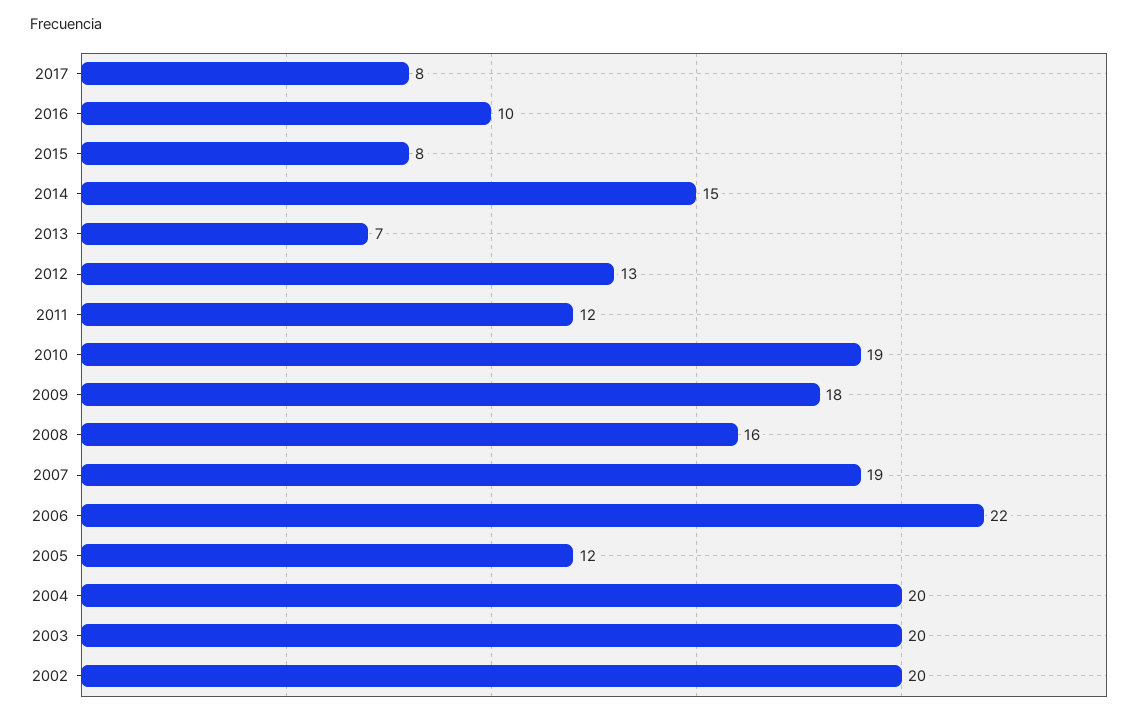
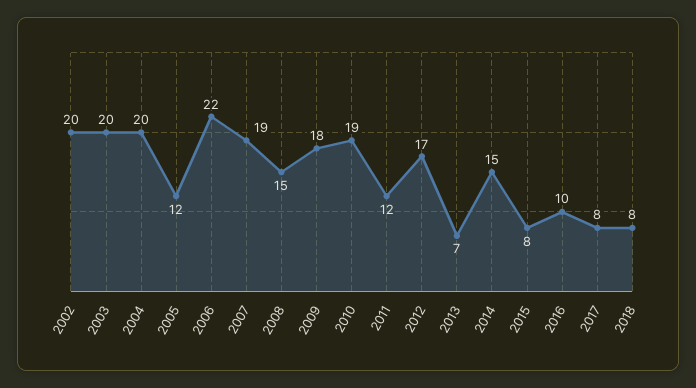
2012: 13 -> 17
2008: 16 -> 15
2018: none -> 8

